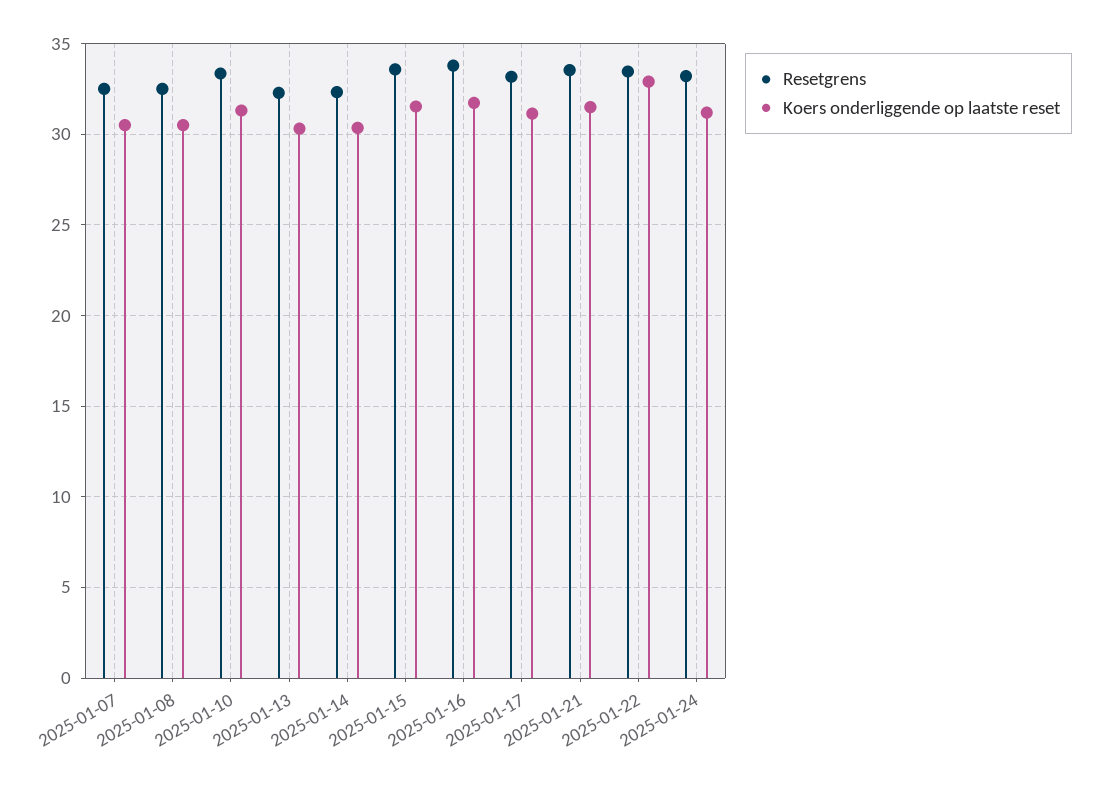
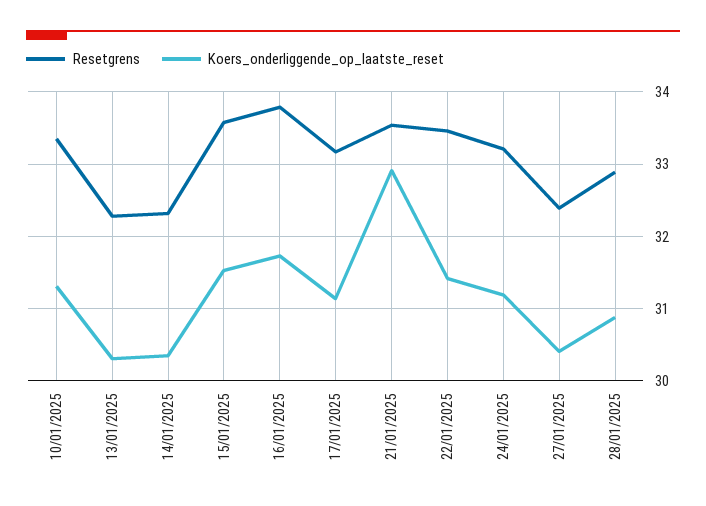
Resetgrens, 2025-01-07: 32.5 -> none
Koers onderliggende op laatste reset, 2025-01-07: 30.5 -> none
Resetgrens, 2025-01-08: 32.5 -> none
Koers onderliggende op laatste reset, 2025-01-08: 30.5 -> none
Koers onderliggende op laatste reset, 2025-01-21: 31.5 -> 32.9
Koers onderliggende op laatste reset, 2025-01-22: 33 -> 31.4
Resetgrens, 27/01/2025: none -> 32.4
Koers onderliggende op laatste reset, 27/01/2025: none -> 30.4
Resetgrens, 28/01/2025: none -> 32.9
Koers onderliggende op laatste reset, 28/01/2025: none -> 30.9

